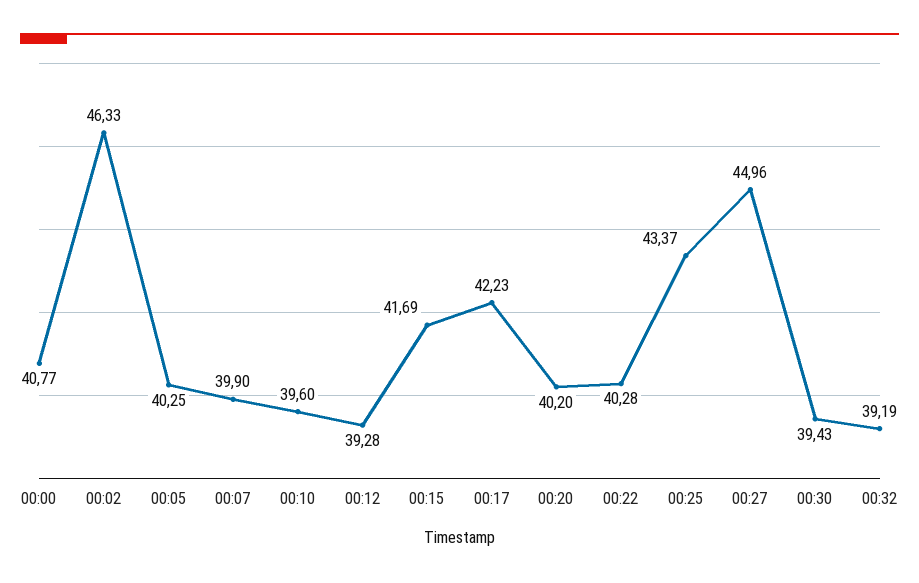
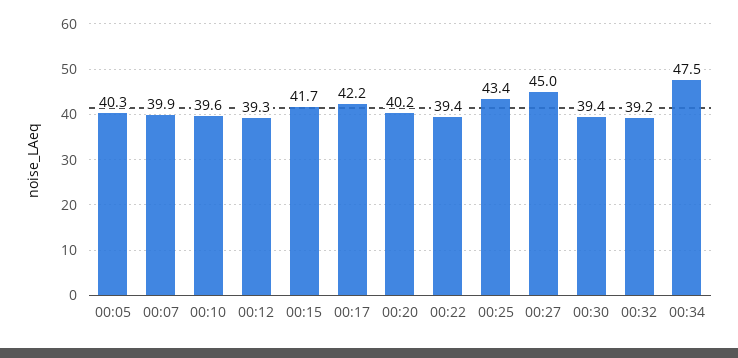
00:00: 40.77 -> none
00:02: 46.33 -> none
00:22: 40.28 -> 39.4
00:34: none -> 47.5

